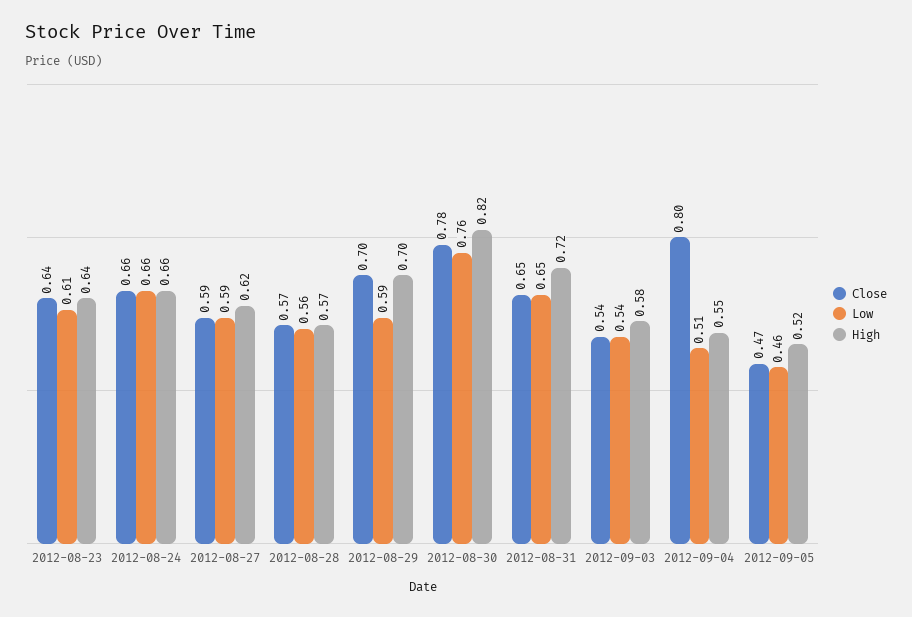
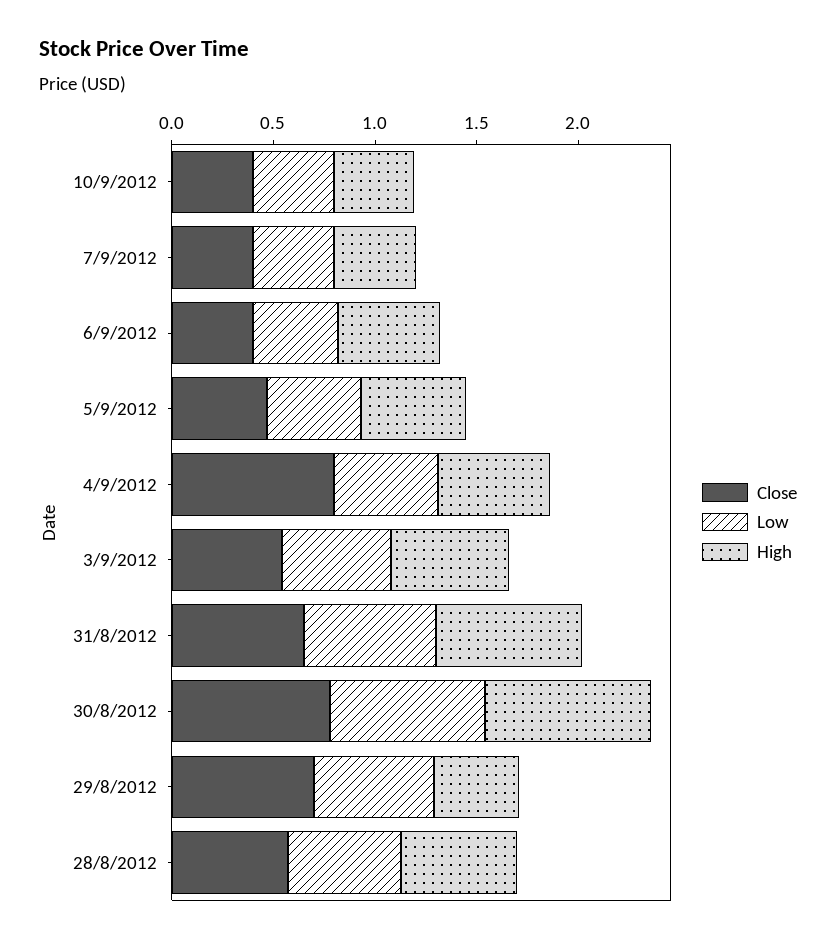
Close, 2012-08-23: 0.64 -> none
Low, 2012-08-23: 0.61 -> none
High, 2012-08-23: 0.64 -> none
Close, 2012-08-24: 0.66 -> none
Low, 2012-08-24: 0.66 -> none
High, 2012-08-24: 0.66 -> none
Close, 2012-08-27: 0.59 -> none
Low, 2012-08-27: 0.59 -> none
High, 2012-08-27: 0.62 -> none
High, 2012-08-29: 0.7 -> 0.4
Close, 10/9/2012: none -> 0.4
Low, 10/9/2012: none -> 0.4
High, 10/9/2012: none -> 0.4
Close, 7/9/2012: none -> 0.4
Low, 7/9/2012: none -> 0.4
High, 7/9/2012: none -> 0.4
Close, 6/9/2012: none -> 0.4
Low, 6/9/2012: none -> 0.4
High, 6/9/2012: none -> 0.5

